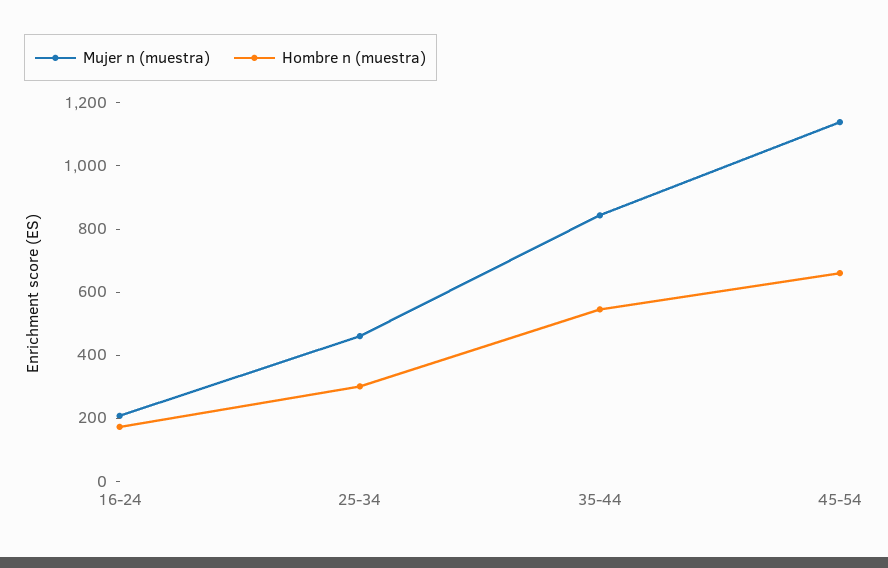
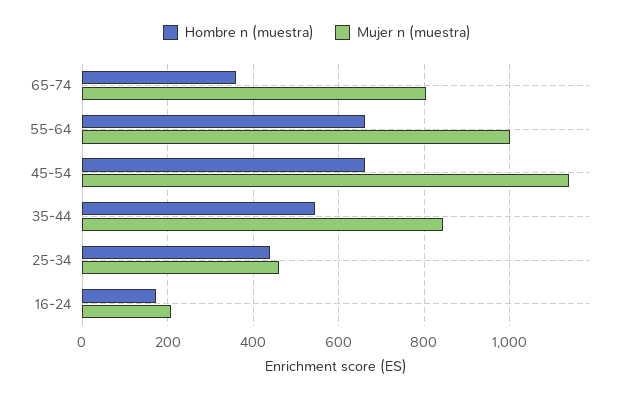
Hombre n (muestra), 25-34: 300 -> 440
Hombre n (muestra), 65-74: none -> 360
Mujer n (muestra), 65-74: none -> 800
Hombre n (muestra), 55-64: none -> 660
Mujer n (muestra), 55-64: none -> 1000

